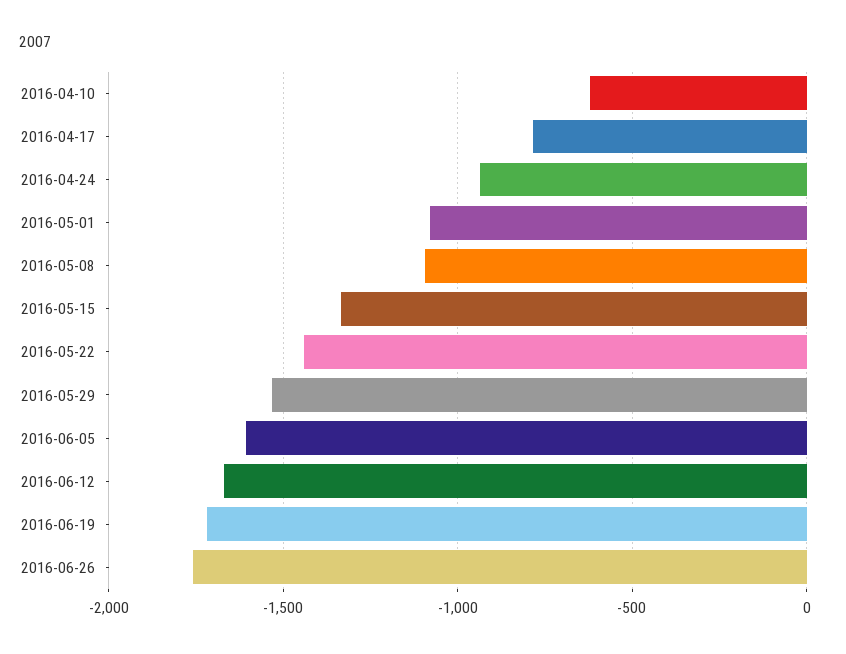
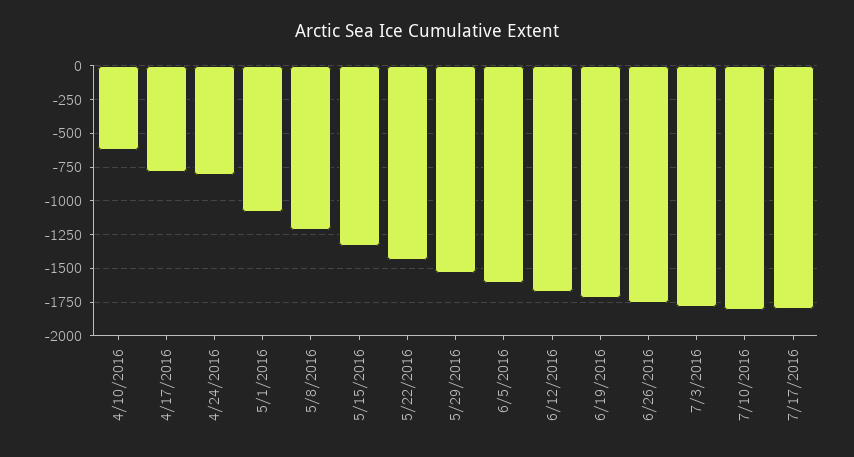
2016-04-24: -950 -> -800
2016-05-08: -1100 -> -1200
7/3/2016: none -> -1800
7/10/2016: none -> -1800
7/17/2016: none -> -1800

